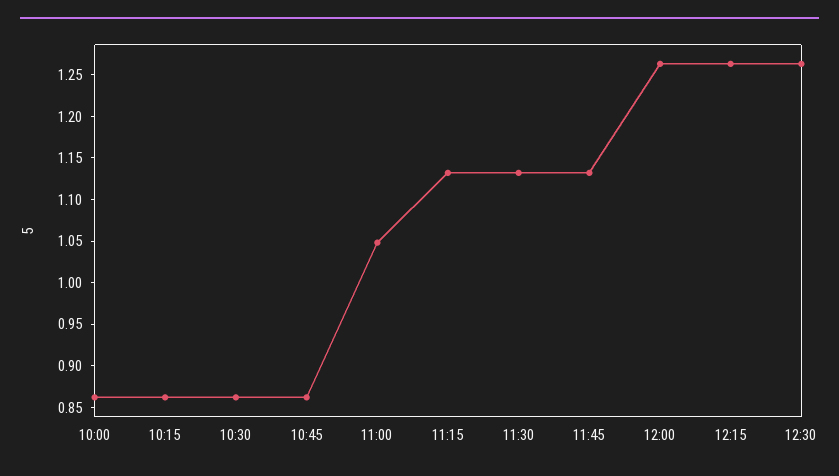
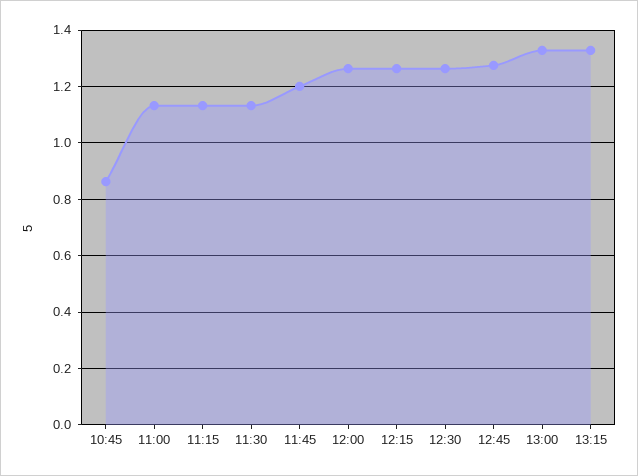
10:00: 0.86 -> none
10:15: 0.86 -> none
10:30: 0.86 -> none
11:00: 1.05 -> 1.125
11:45: 1.13 -> 1.2
12:45: none -> 1.275
13:00: none -> 1.325
13:15: none -> 1.325

